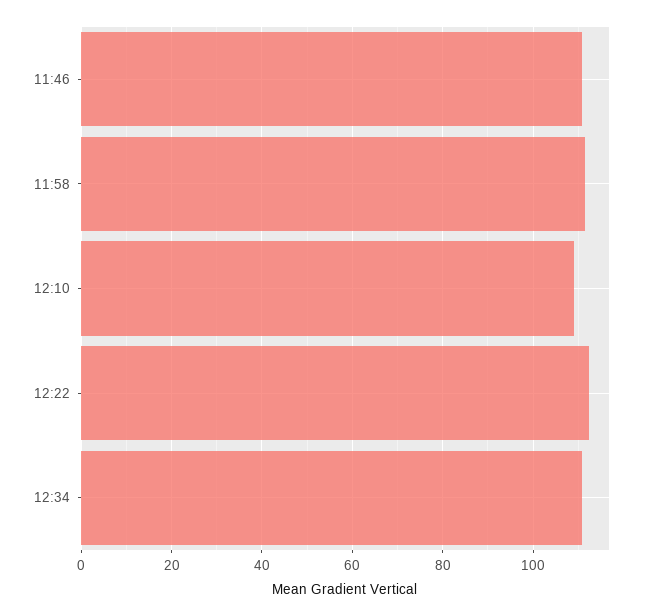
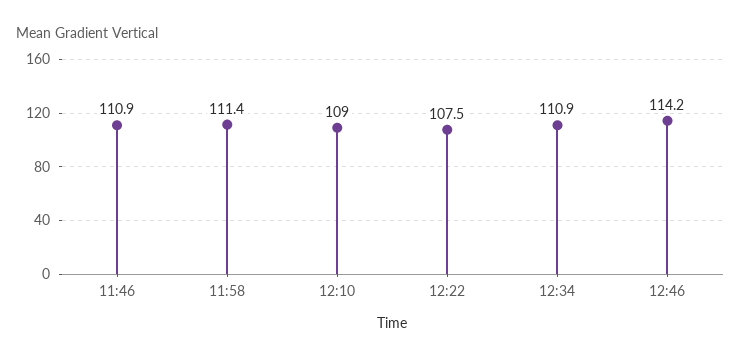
12:22: 112 -> 107.5
12:46: none -> 114.2

